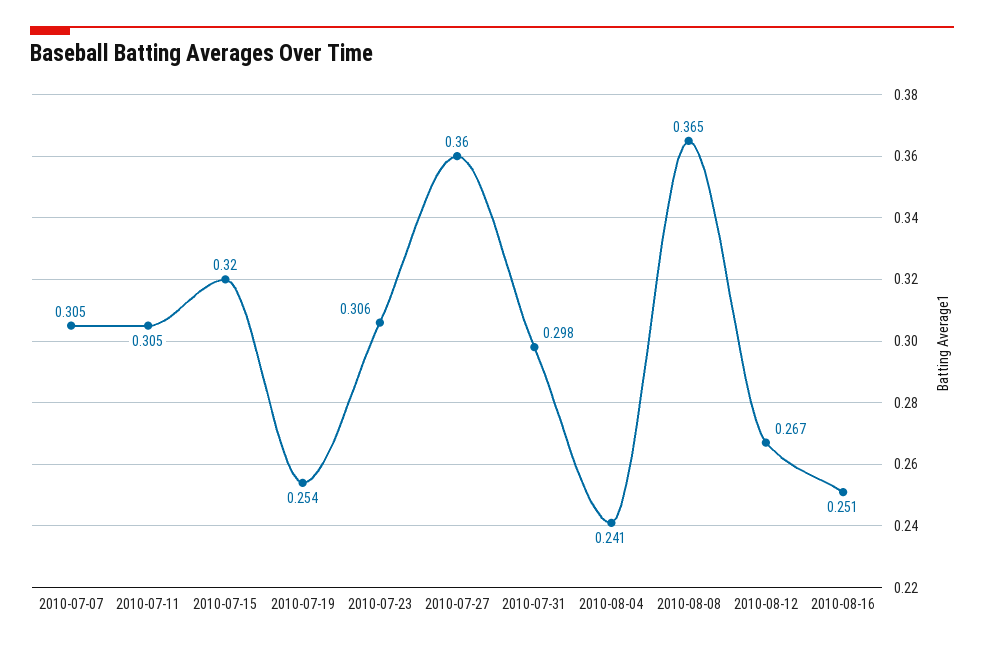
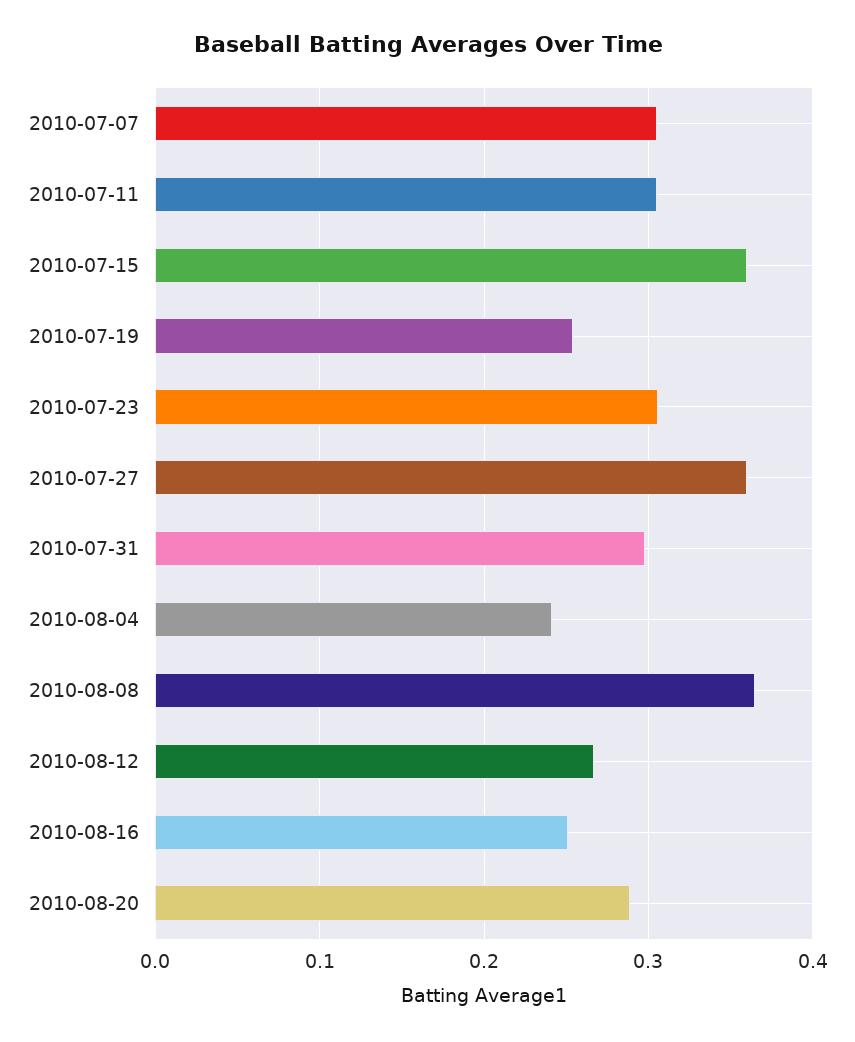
2010-07-15: 0.32 -> 0.36
2010-08-20: none -> 0.29

